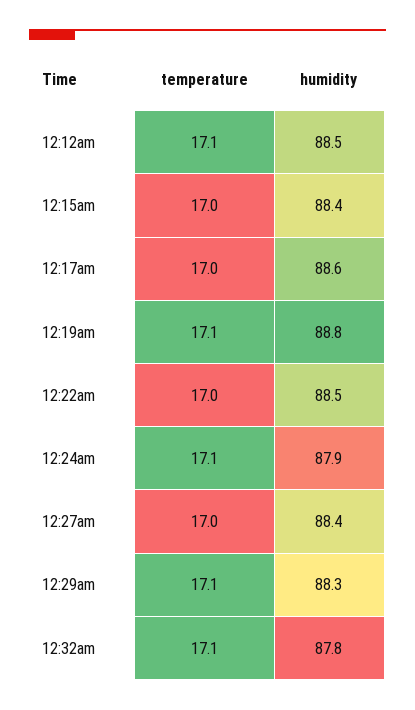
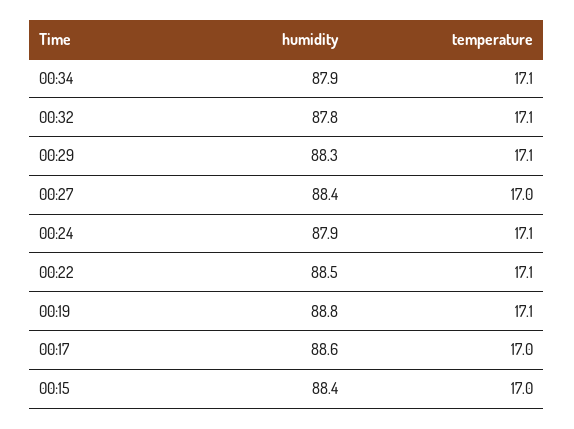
temperature, 12:12am: 17.1 -> none
humidity, 12:12am: 88.5 -> none
temperature, 12:22am: 17 -> 17.1
humidity, 00:34: none -> 87.9
temperature, 00:34: none -> 17.1

